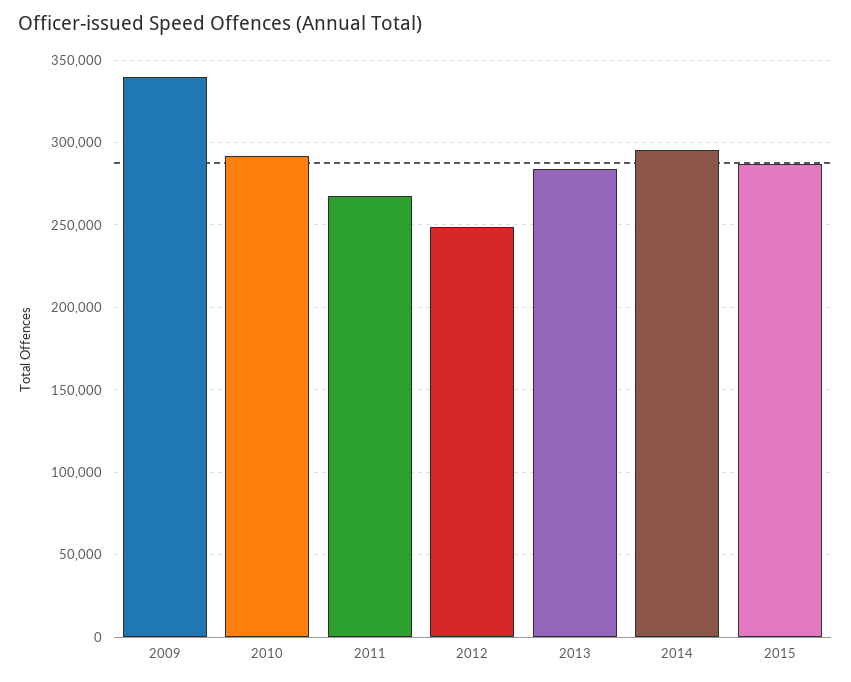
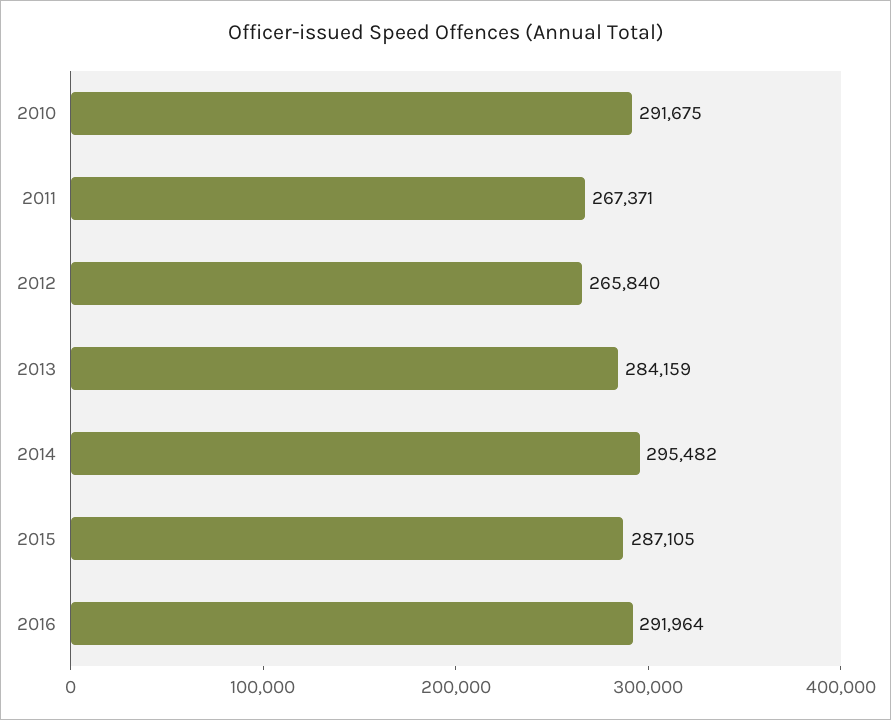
2009: 340000 -> none
2012: 250000 -> 265840
2016: none -> 291964

